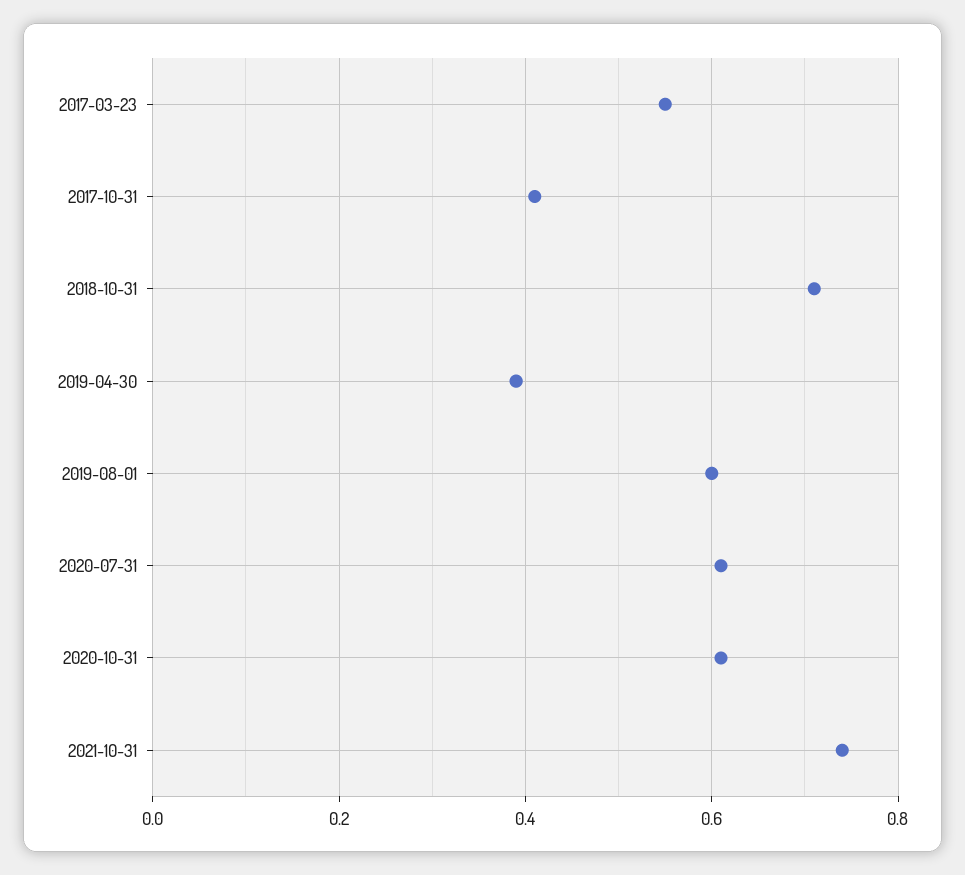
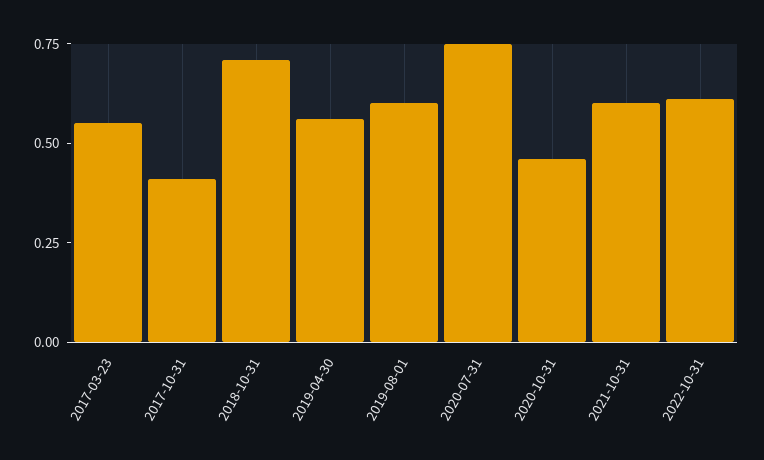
2019-04-30: 0.4 -> 0.55
2020-07-31: 0.6 -> 0.75
2020-10-31: 0.6 -> 0.45
2021-10-31: 0.75 -> 0.6
2022-10-31: none -> 0.6

